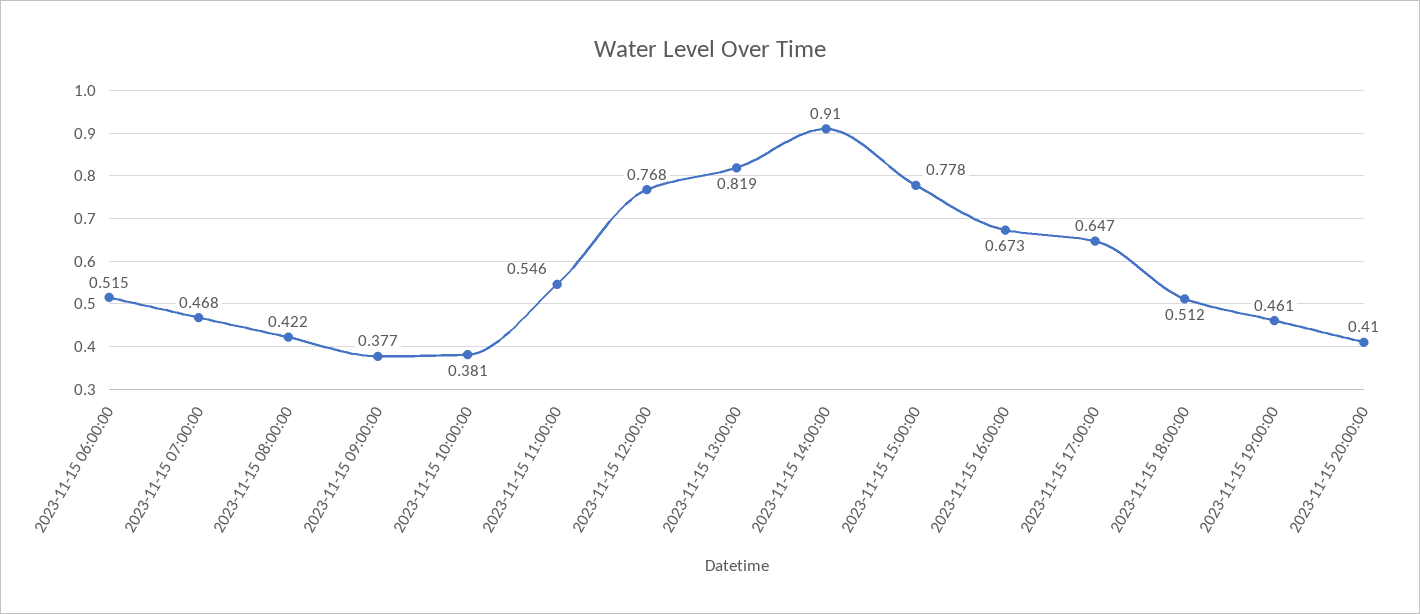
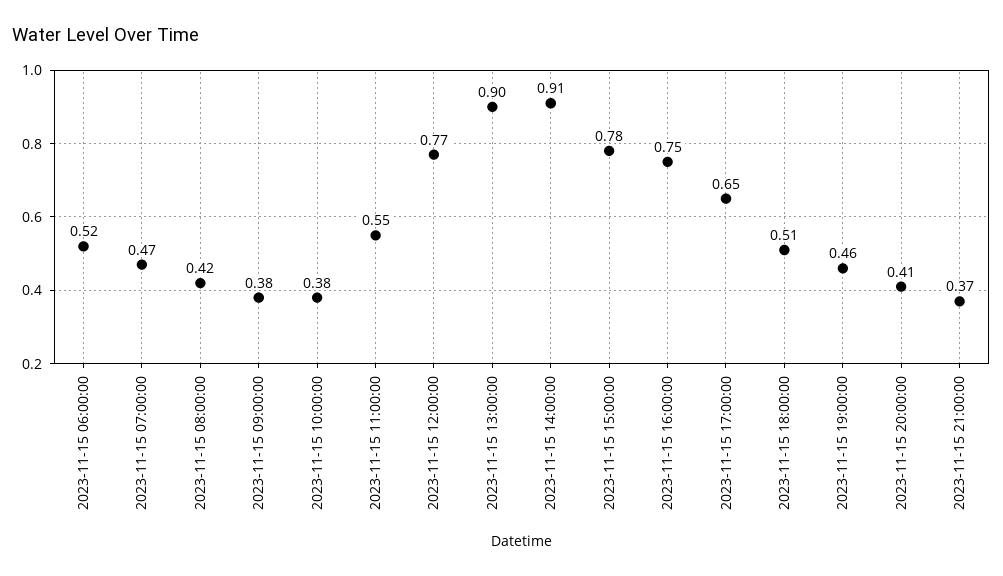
2023-11-15 13:00:00: 0.819 -> 0.9
2023-11-15 16:00:00: 0.673 -> 0.75
2023-11-15 21:00:00: none -> 0.37

